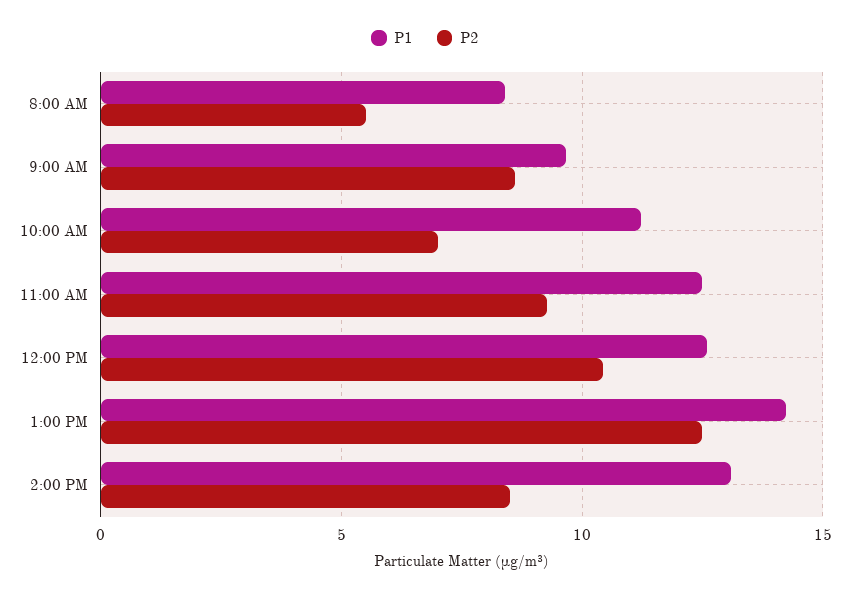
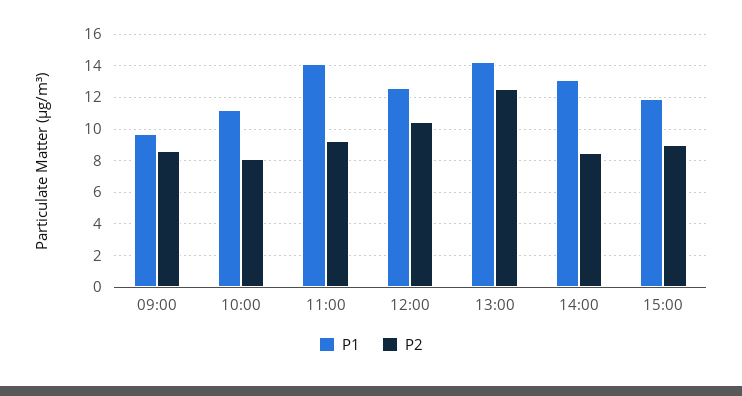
P1, 8:00 AM: 8.5 -> none
P2, 8:00 AM: 5.5 -> none
P2, 10:00 AM: 7 -> 8
P1, 11:00 AM: 12.5 -> 14
P1, 15:00: none -> 12
P2, 15:00: none -> 9

